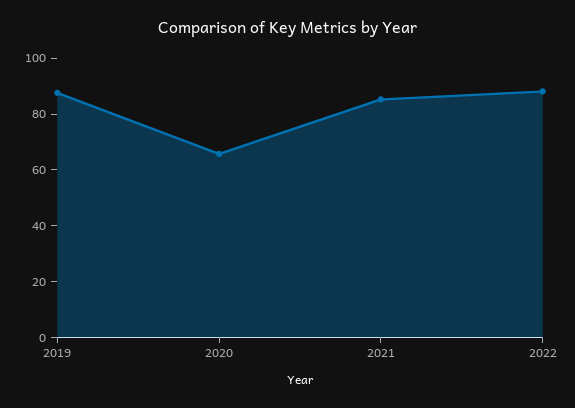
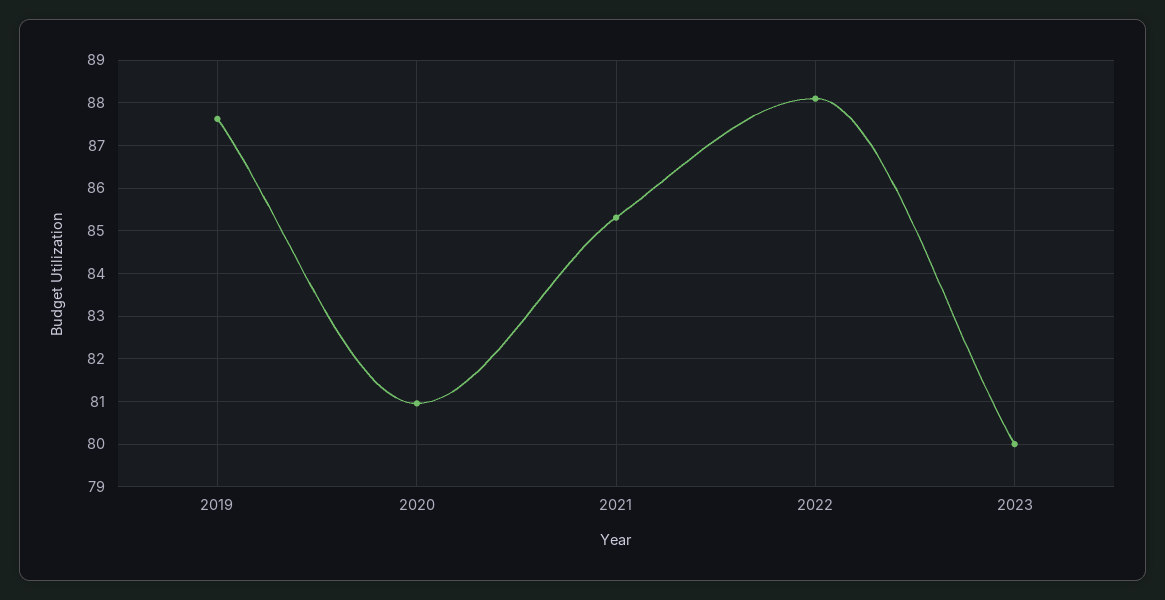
2020: 65 -> 81
2023: none -> 80

